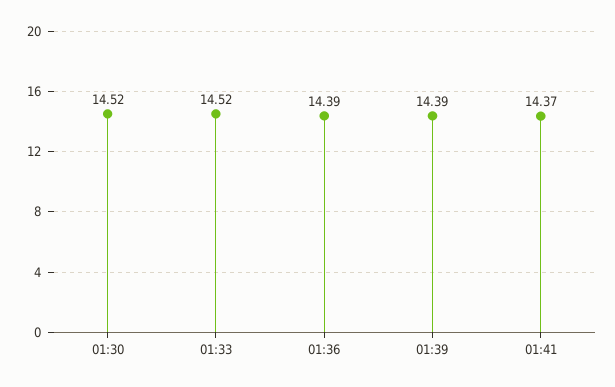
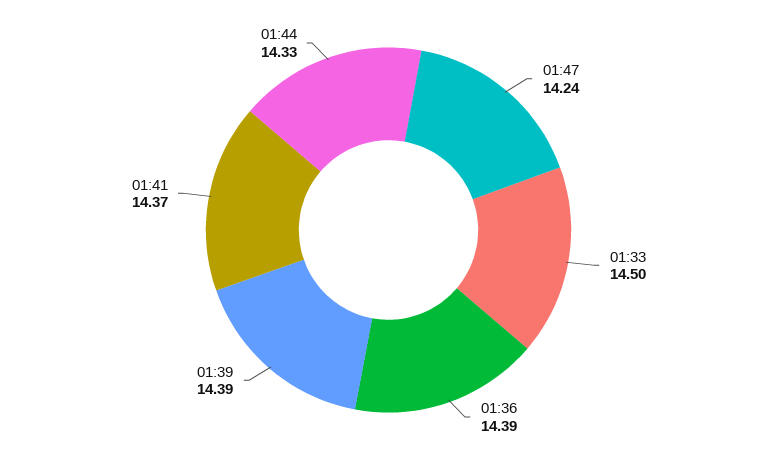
01:30: 14.52 -> none
01:33: 14.52 -> 14.5
01:47: none -> 14.24
01:44: none -> 14.33

